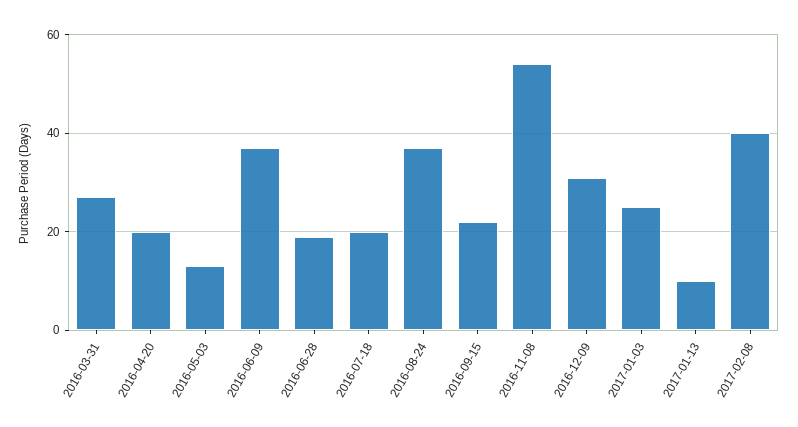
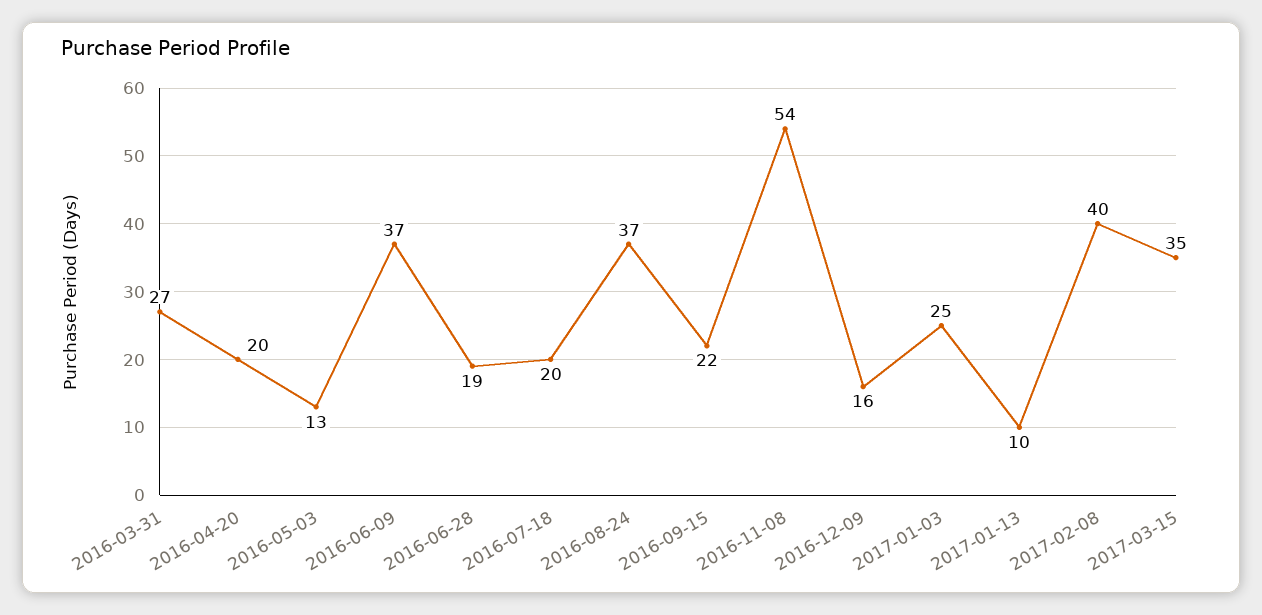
2016-12-09: 30 -> 16
2017-03-15: none -> 35

